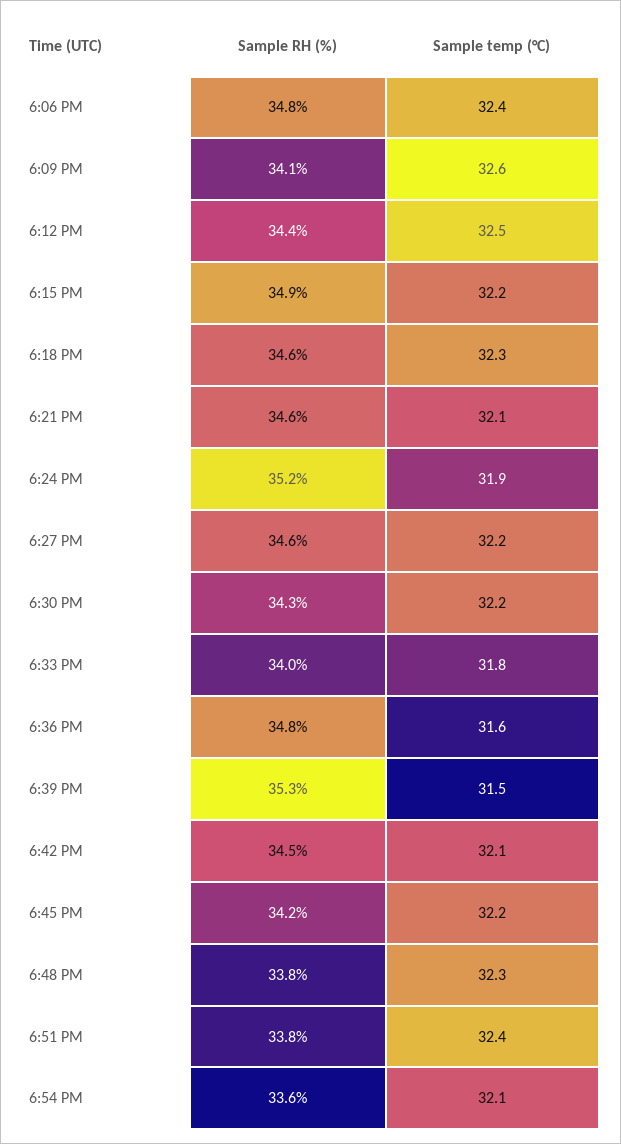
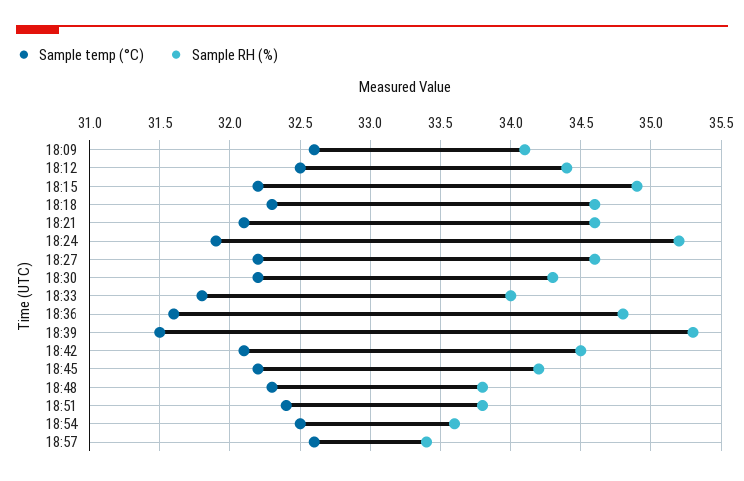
Sample RH (%), 6:06 PM: 34.8 -> none
Sample temp (°C), 6:06 PM: 32.4 -> none
Sample temp (°C), 6:54 PM: 32.1 -> 32.5
Sample temp (°C), 18:57: none -> 32.6
Sample RH (%), 18:57: none -> 33.4

